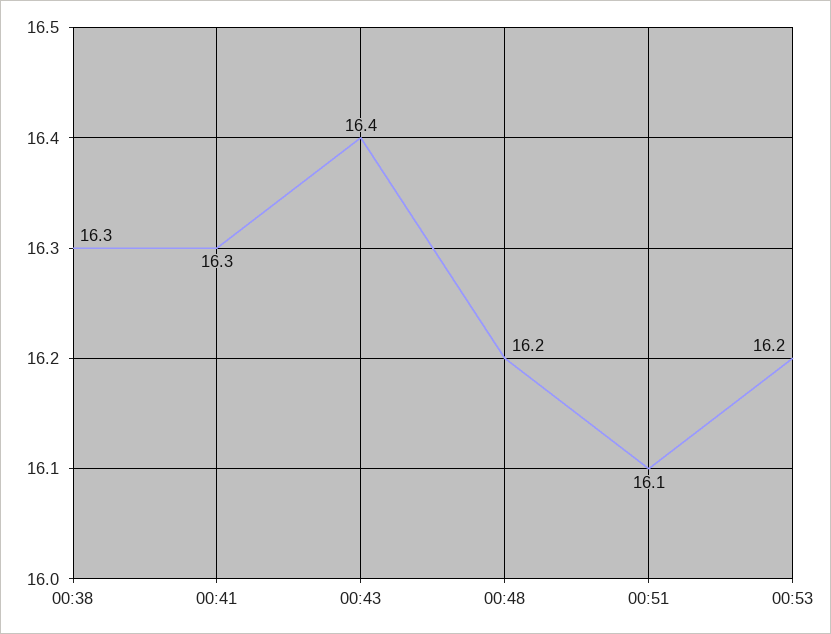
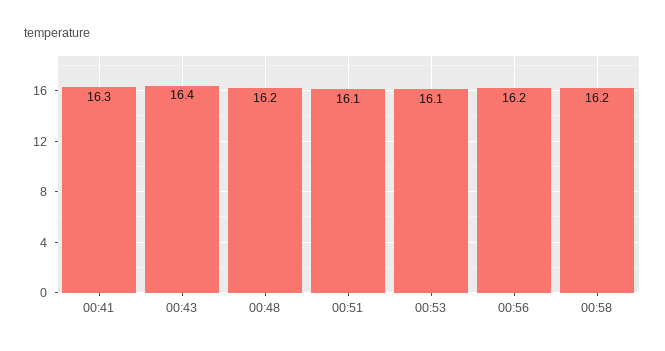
00:38: 16.3 -> none
00:53: 16.2 -> 16.1
00:56: none -> 16.2
00:58: none -> 16.2

